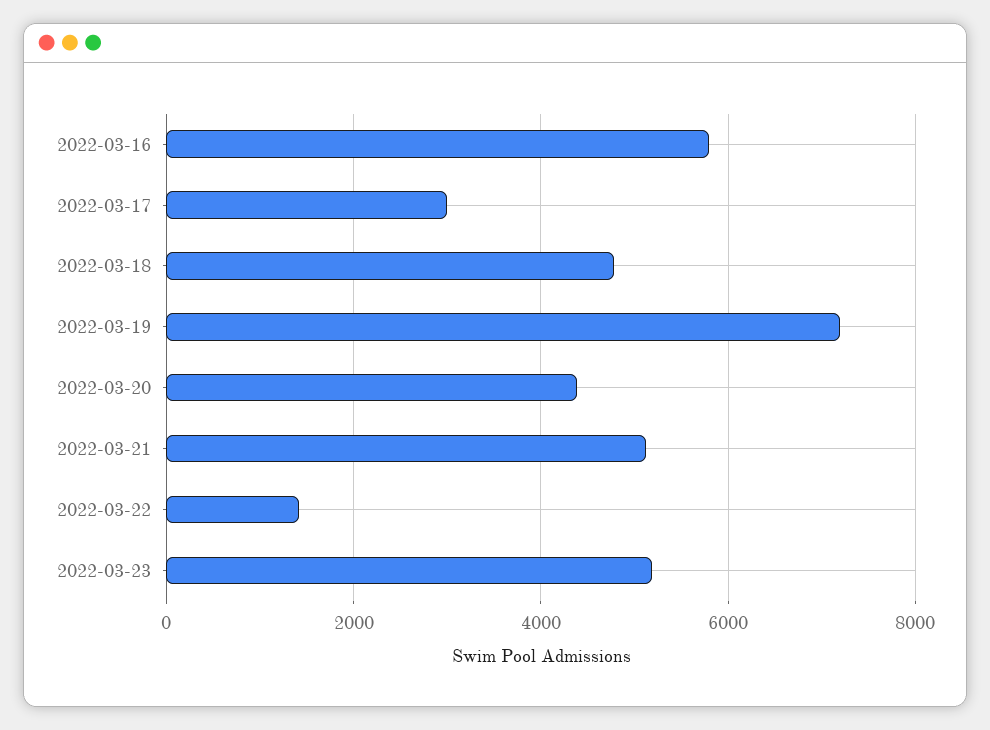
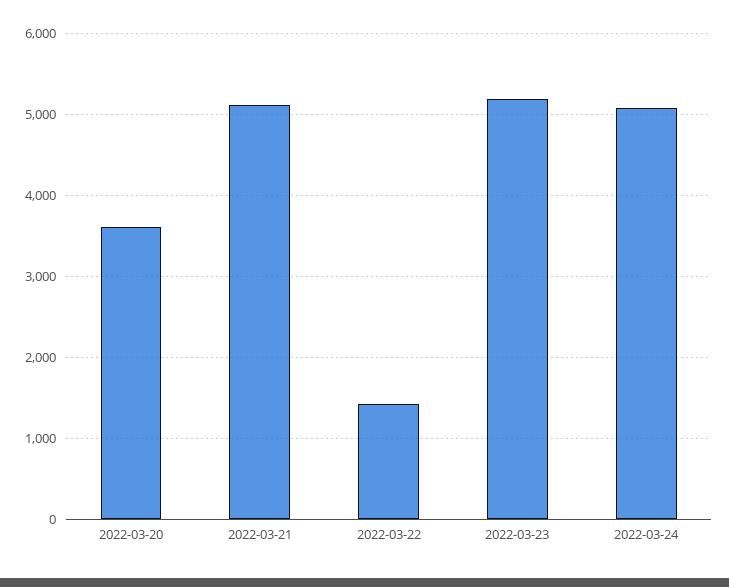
2022-03-16: 5800 -> none
2022-03-17: 3000 -> none
2022-03-18: 4800 -> none
2022-03-19: 7200 -> none
2022-03-20: 4400 -> 3600
2022-03-24: none -> 5100

